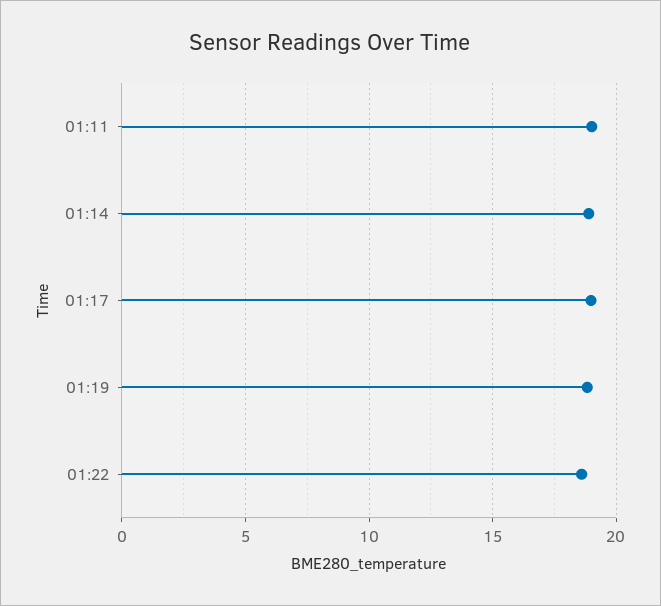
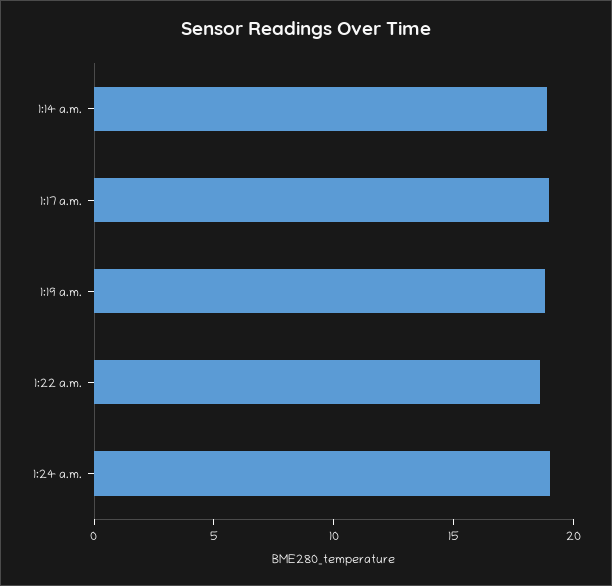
01:11: 19 -> none
1:24 a.m.: none -> 19

